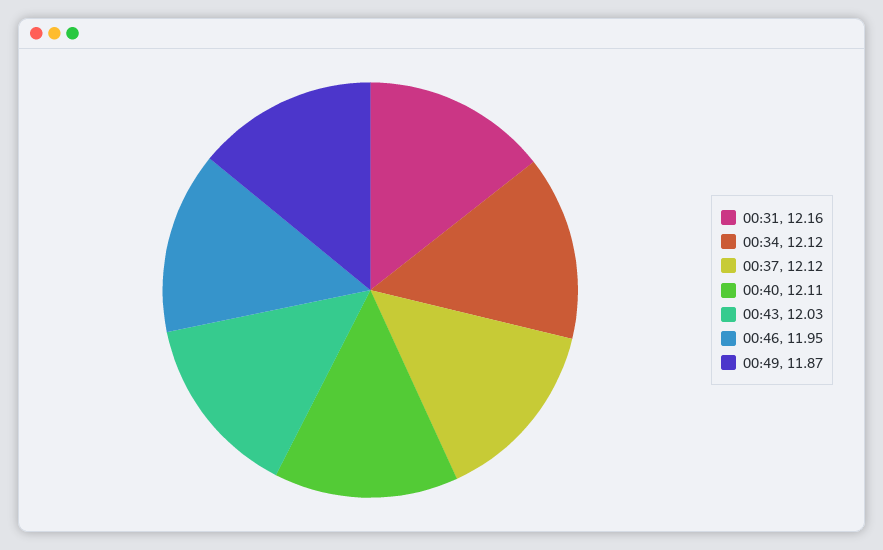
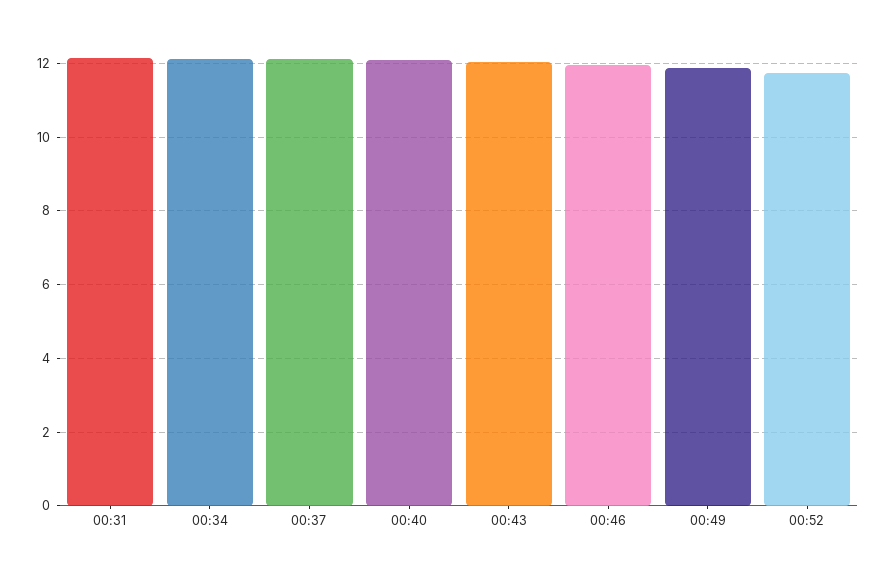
00:52: none -> 11.8

